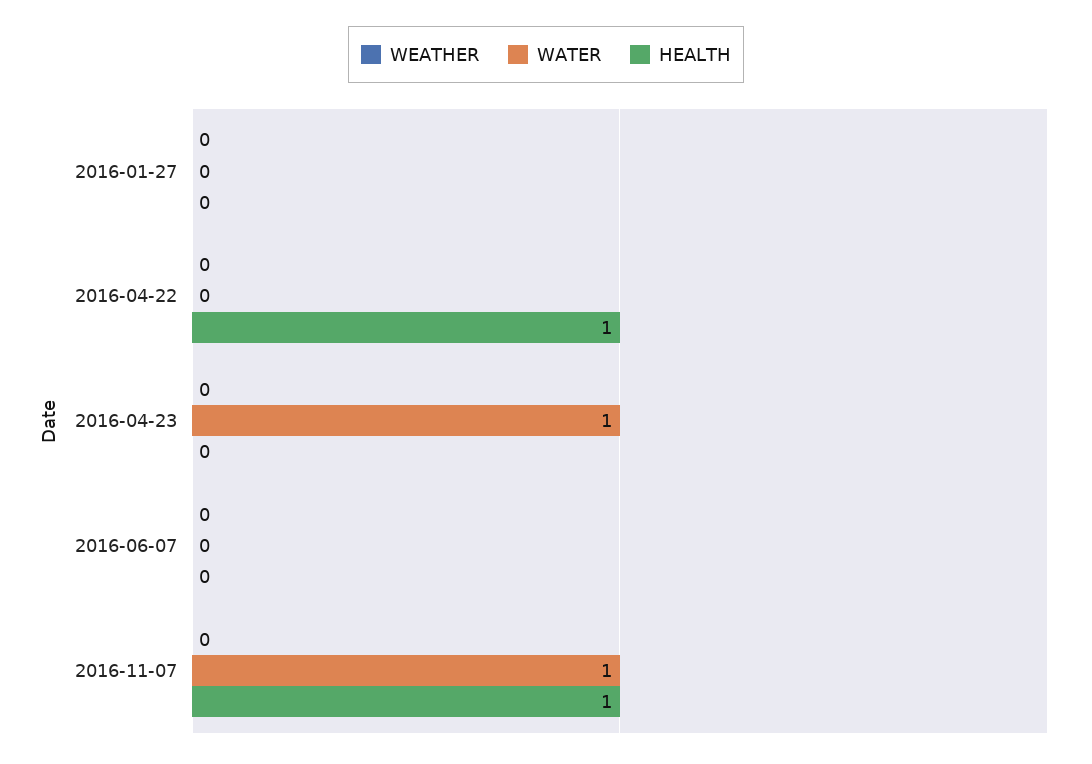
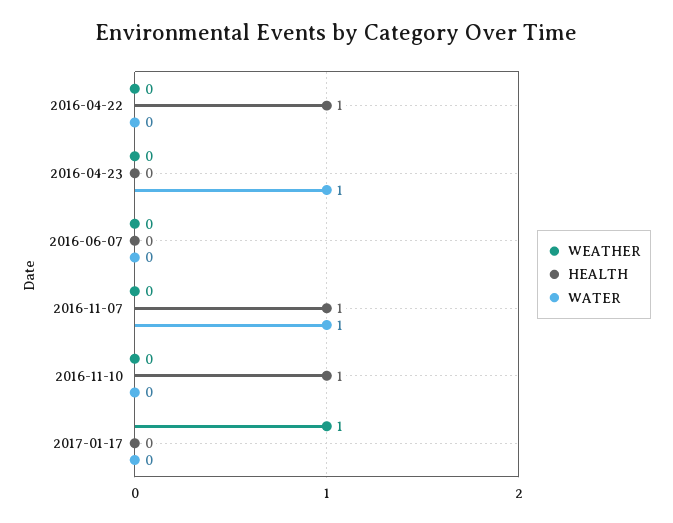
WEATHER, 2016-01-27: 0 -> none
WATER, 2016-01-27: 0 -> none
HEALTH, 2016-01-27: 0 -> none
WEATHER, 2016-11-10: none -> 0
HEALTH, 2016-11-10: none -> 1
WATER, 2016-11-10: none -> 0
WEATHER, 2017-01-17: none -> 1
HEALTH, 2017-01-17: none -> 0
WATER, 2017-01-17: none -> 0

